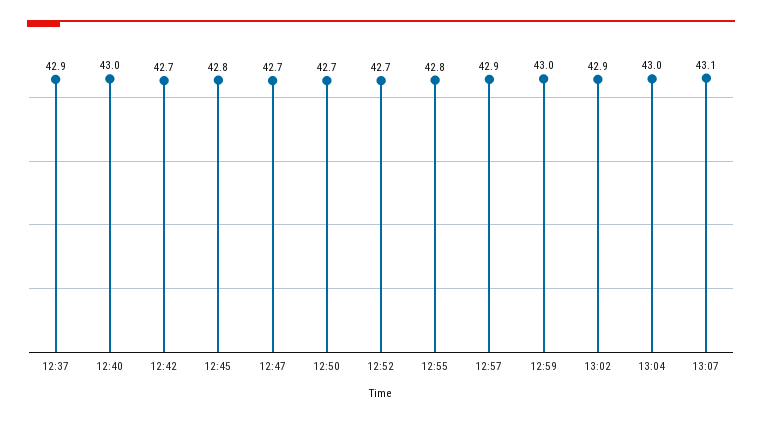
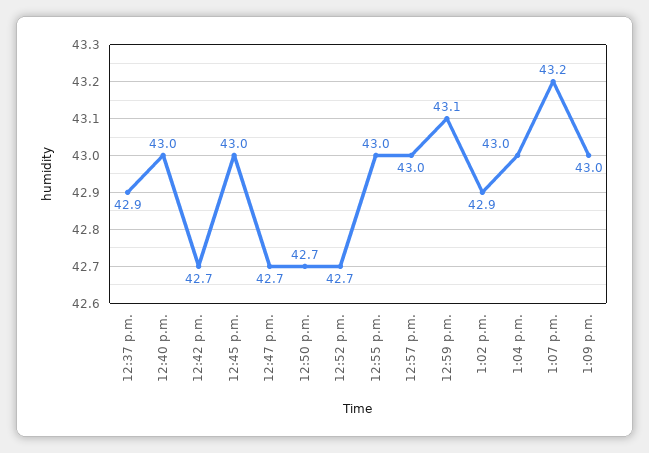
12:45: 42.8 -> 43
12:55: 42.8 -> 43
12:57: 42.9 -> 43
12:59: 43 -> 43.1
13:07: 43.1 -> 43.2
1:09 p.m.: none -> 43

